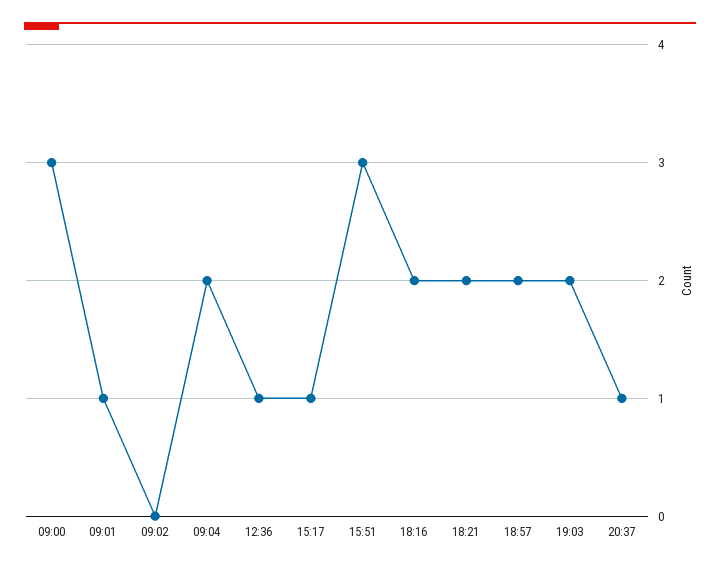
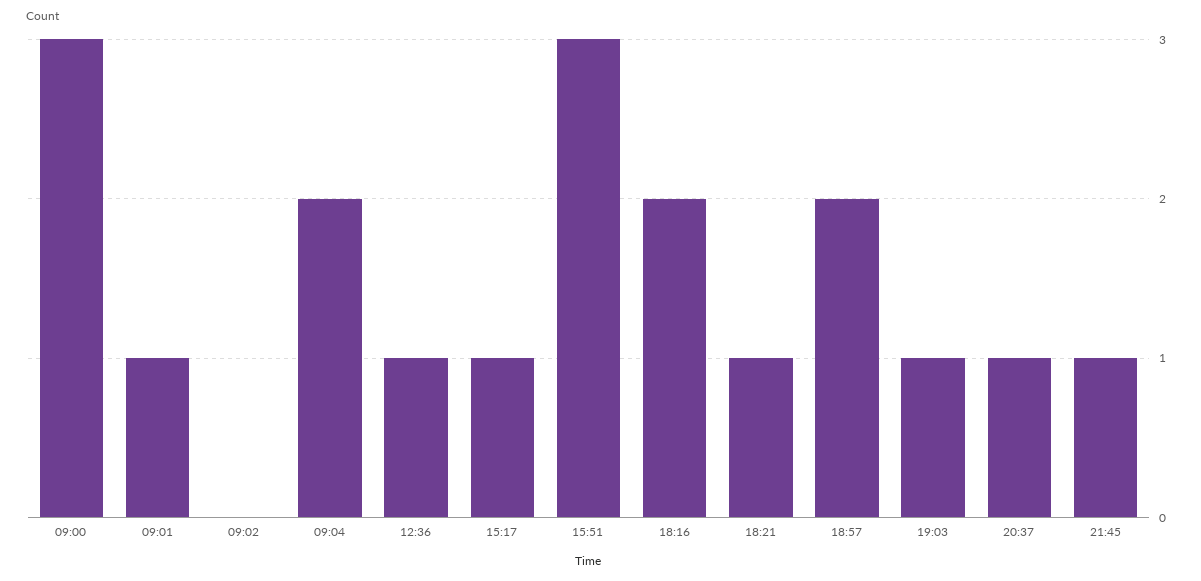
18:21: 2 -> 1
19:03: 2 -> 1
21:45: none -> 1

